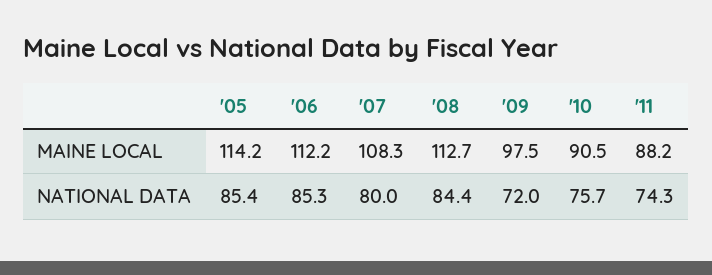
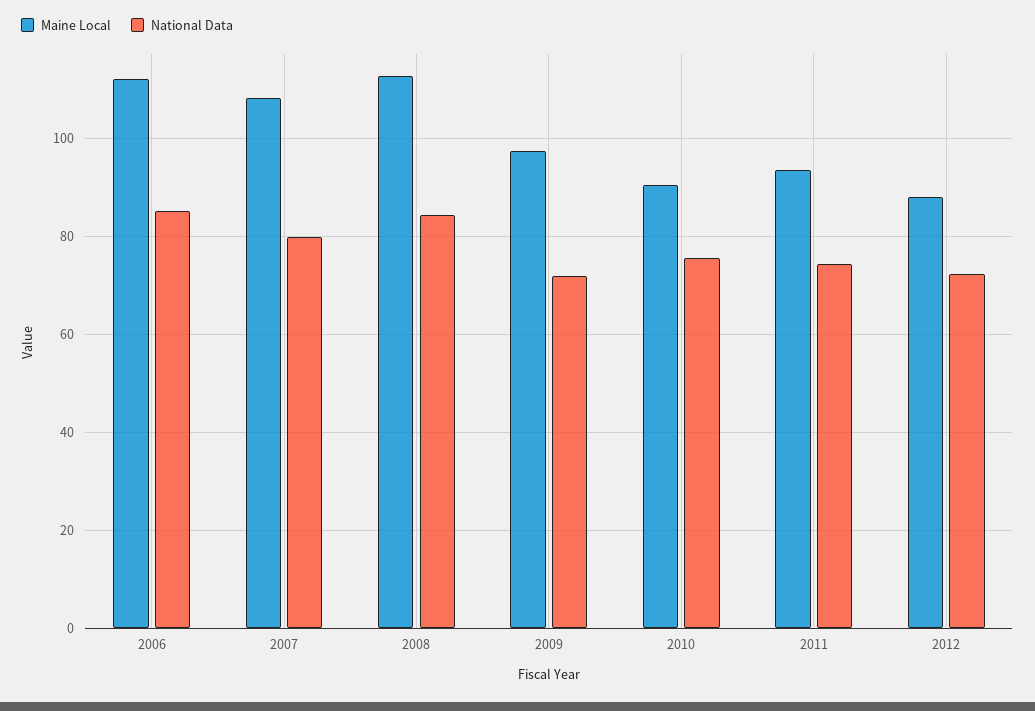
MAINE LOCAL, '05: 114.2 -> none
MAINE LOCAL, '11: 88.2 -> 94
NATIONAL DATA, '05: 85.4 -> none
MAINE LOCAL, 2012: none -> 88
NATIONAL DATA, 2012: none -> 72

